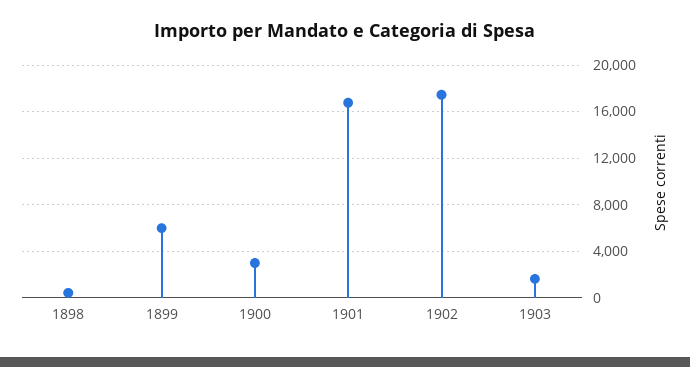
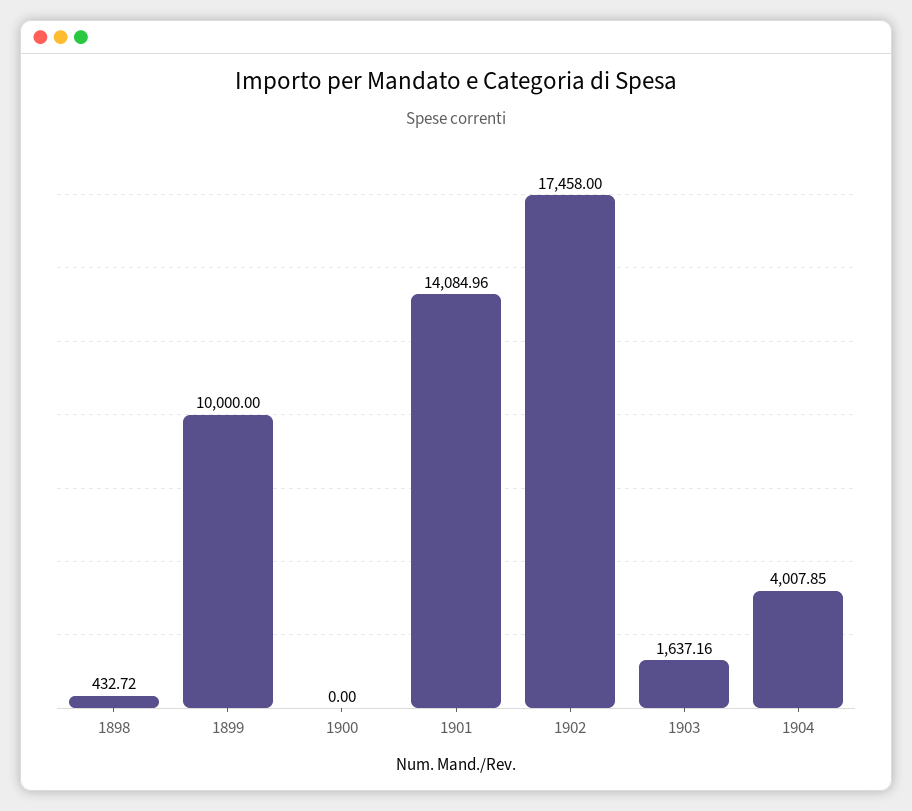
1899: 6000 -> 10000
1900: 3000 -> 0
1901: 17000 -> 14084.96
1904: none -> 4007.85

